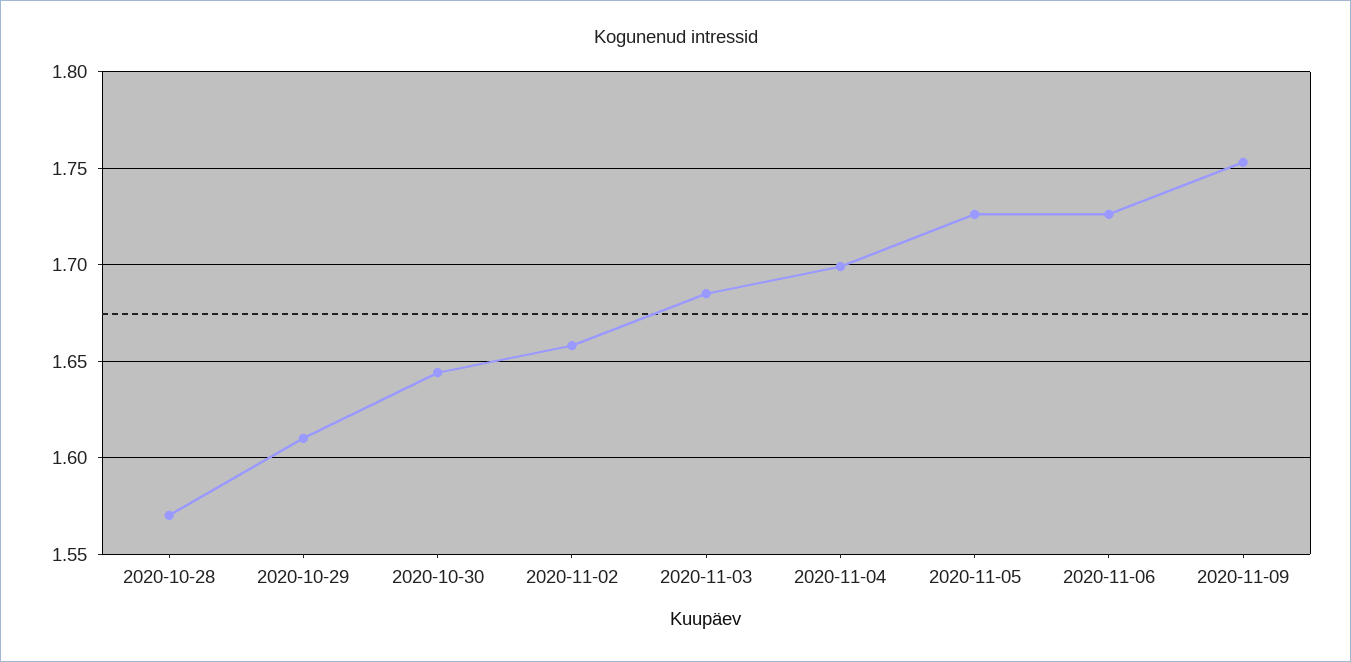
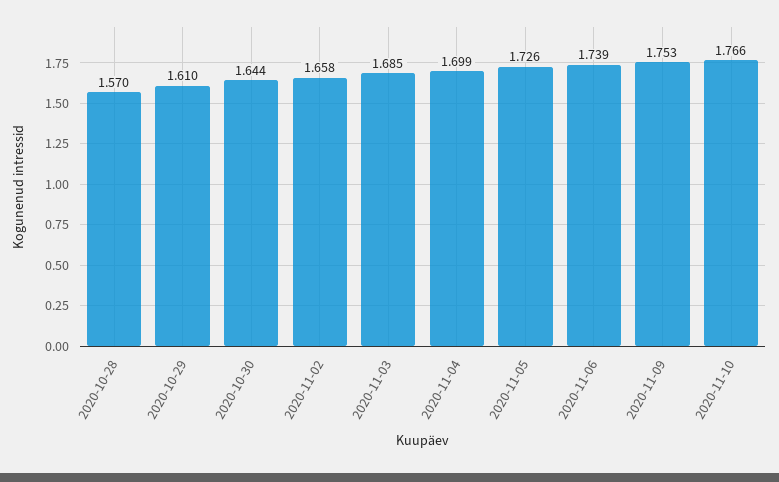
2020-11-06: 1.725 -> 1.739
2020-11-10: none -> 1.766

